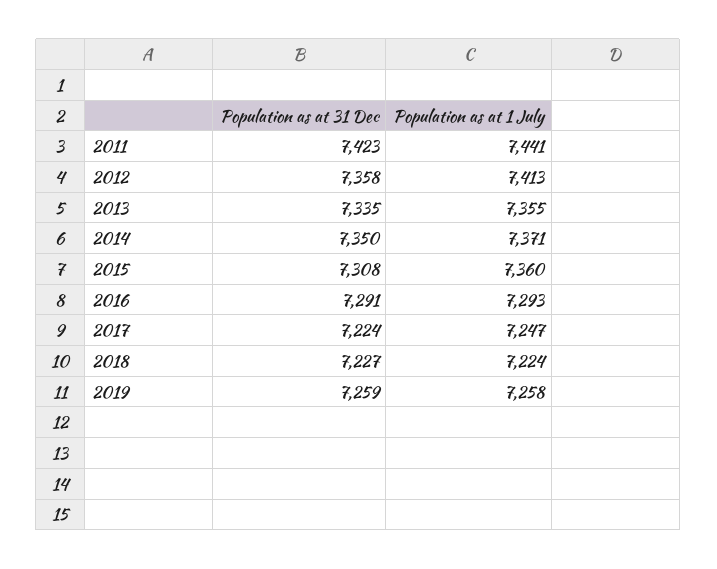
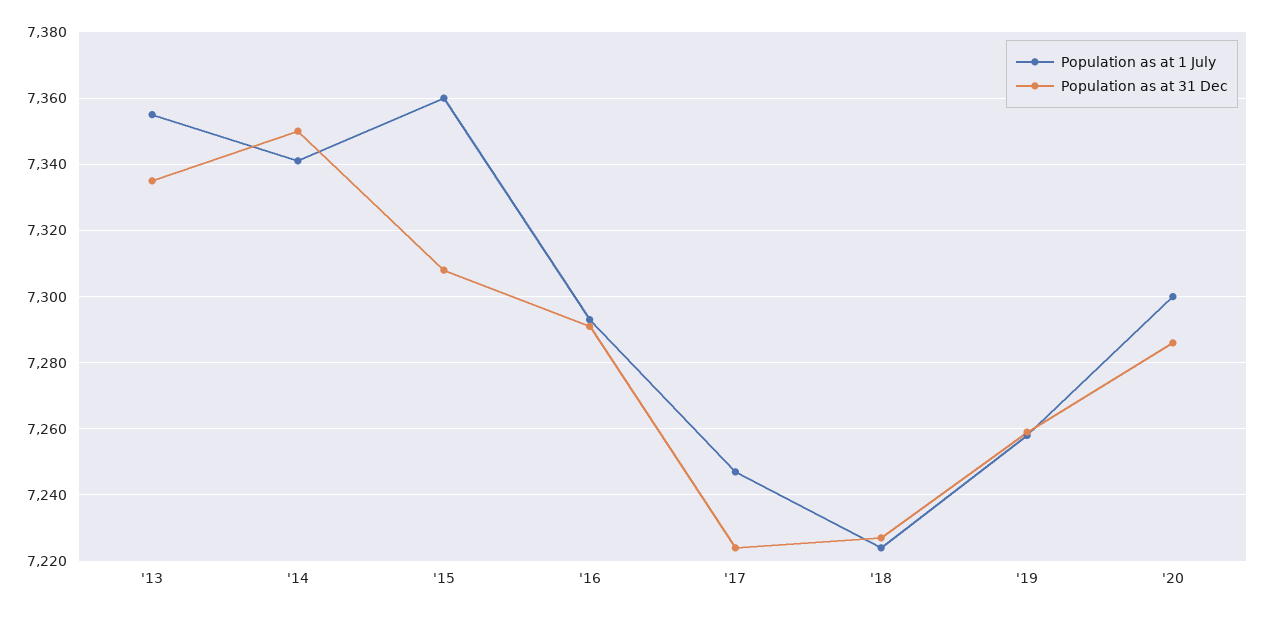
Population as at 31 Dec, 2011: 7423 -> none
Population as at 1 July, 2011: 7441 -> none
Population as at 31 Dec, 2012: 7358 -> none
Population as at 1 July, 2012: 7413 -> none
Population as at 1 July, 2014: 7371 -> 7340
Population as at 1 July, '20: none -> 7300
Population as at 31 Dec, '20: none -> 7285

